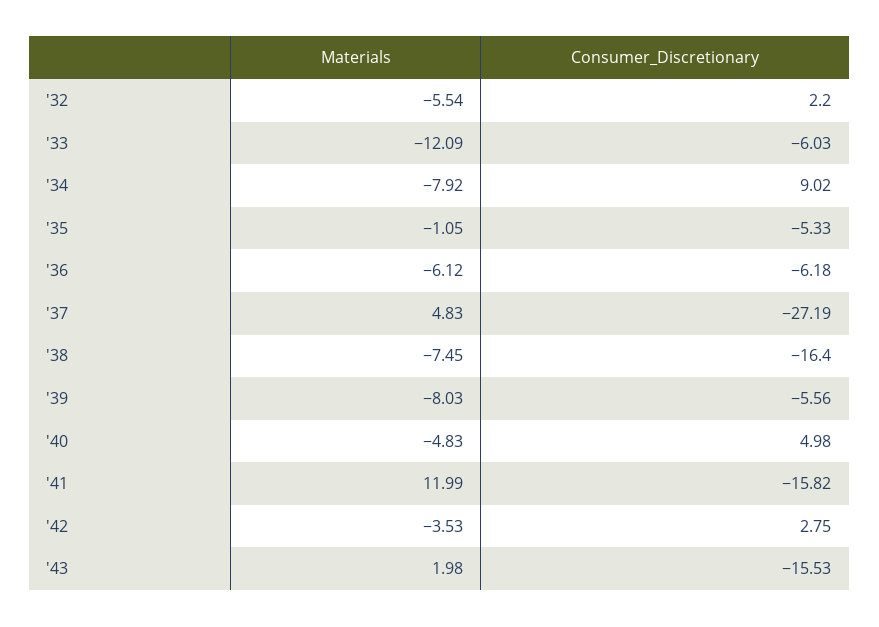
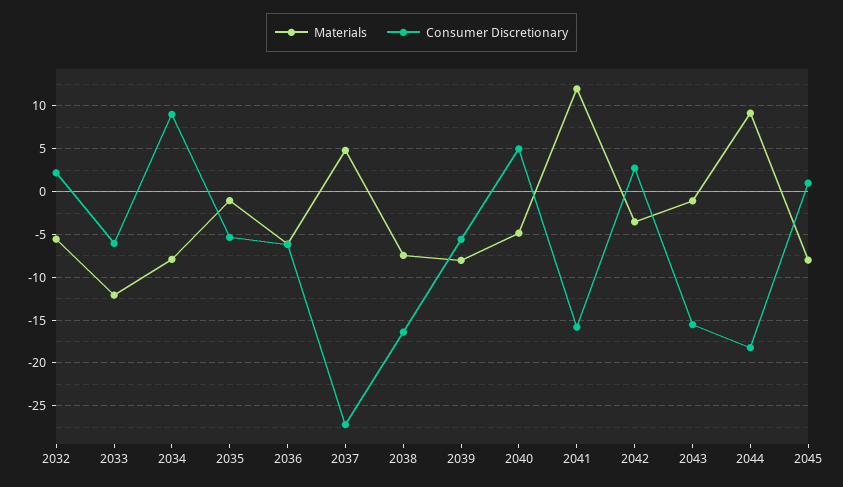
Materials, '43: 1.98 -> -1
Materials, 2044: none -> 9
Consumer_Discretionary, 2044: none -> -18
Materials, 2045: none -> -8
Consumer_Discretionary, 2045: none -> 1

